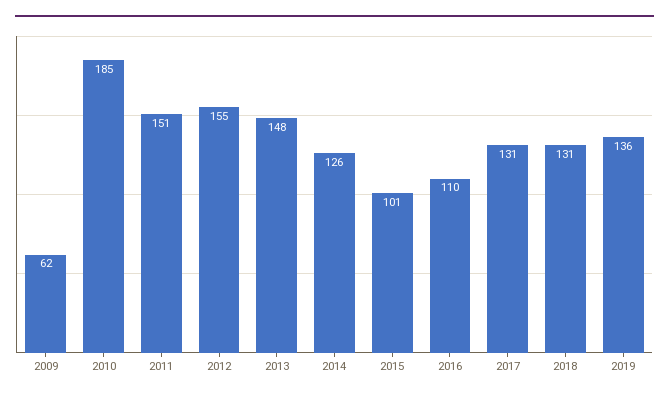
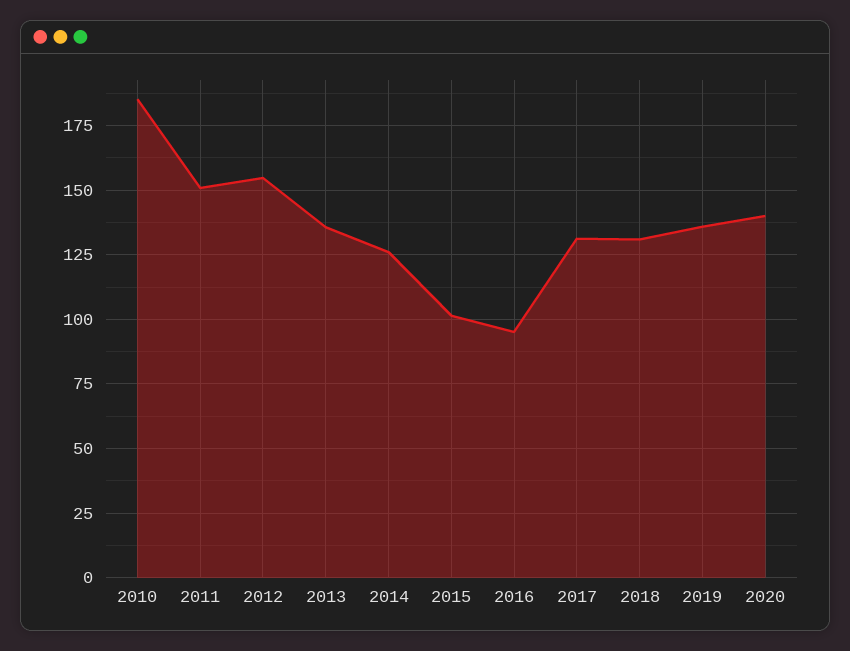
2009: 62 -> none
2013: 148 -> 135
2016: 110 -> 95
2020: none -> 140

